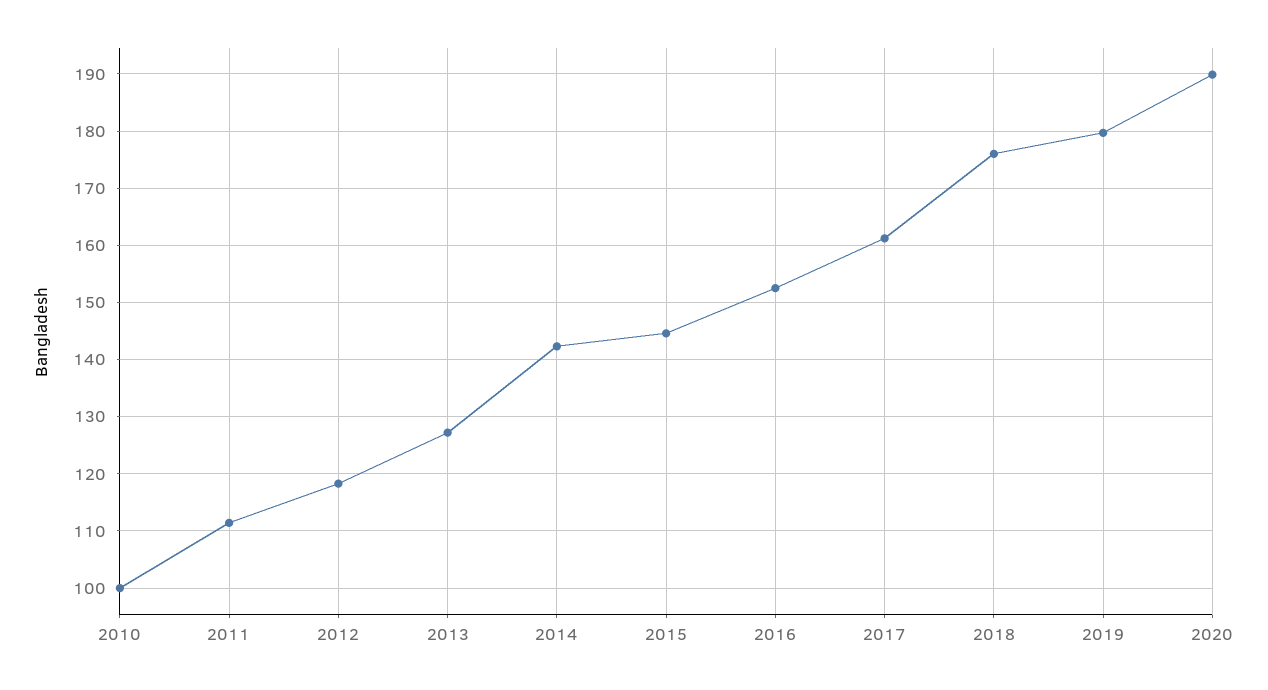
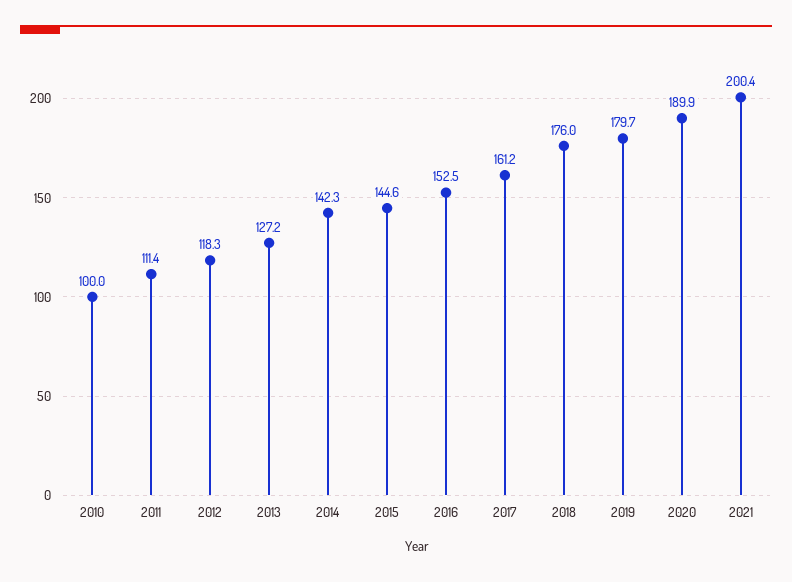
2021: none -> 200.4

